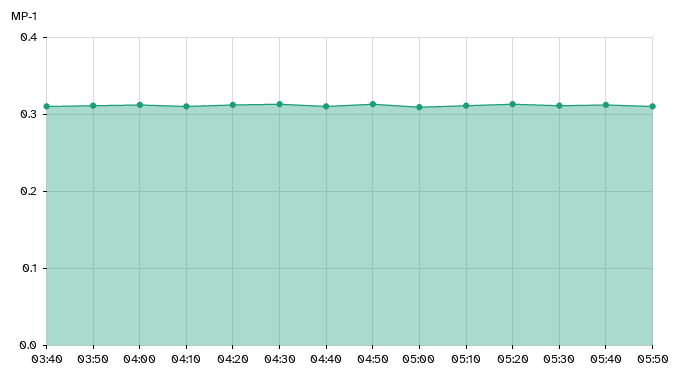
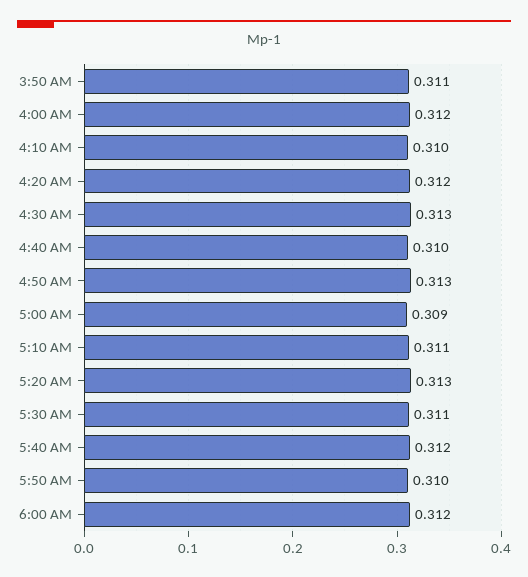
03:40: 0.31 -> none
6:00 AM: none -> 0.312

